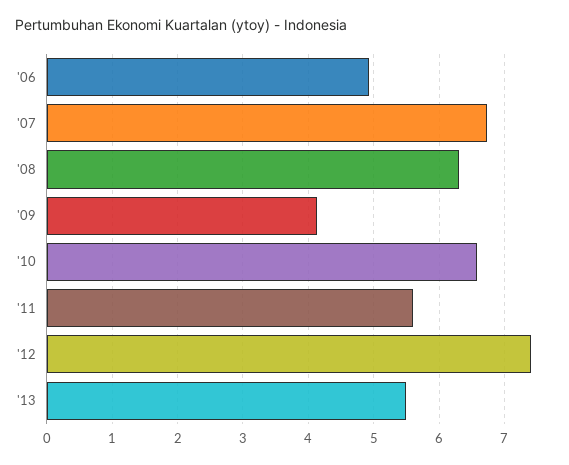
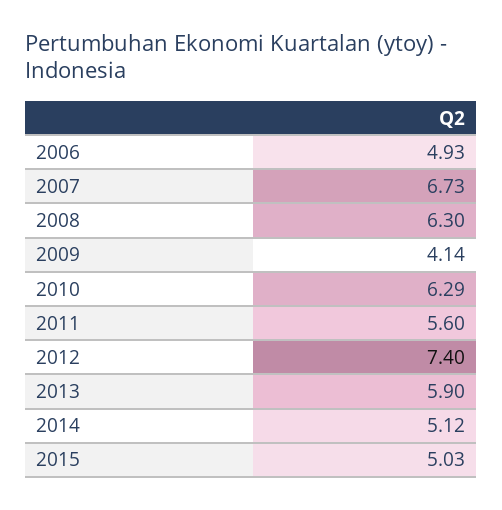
'10: 6.6 -> 6.29
'13: 5.5 -> 5.9
2014: none -> 5.12
2015: none -> 5.03

